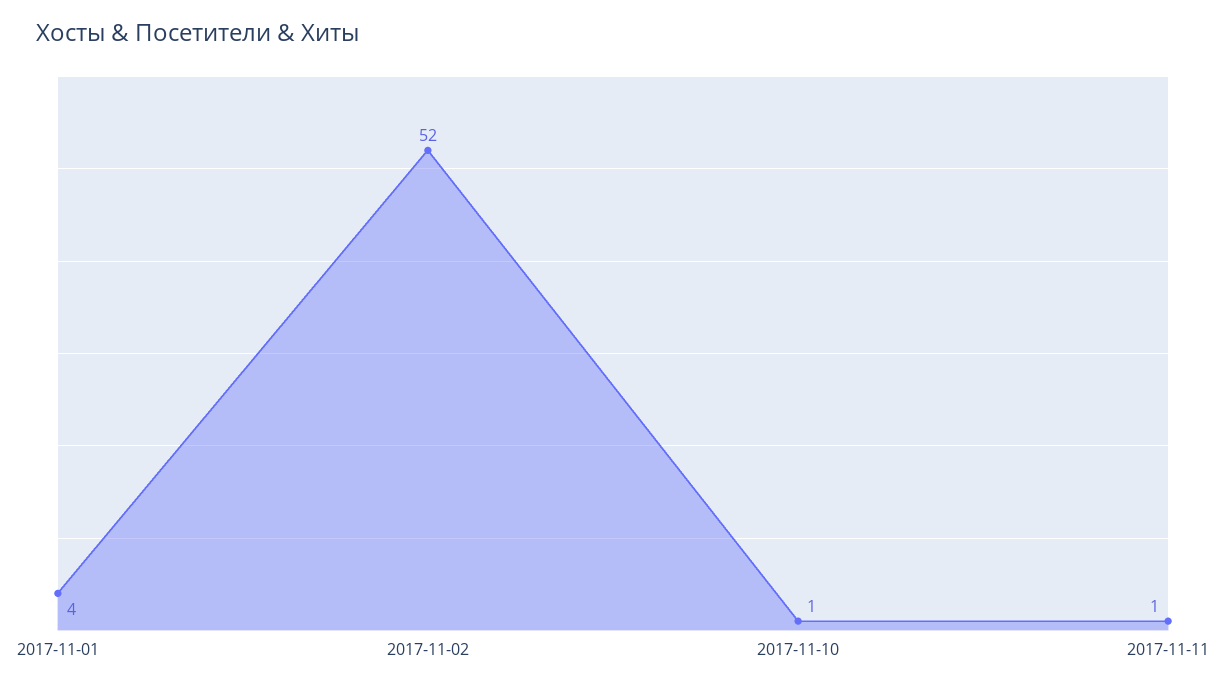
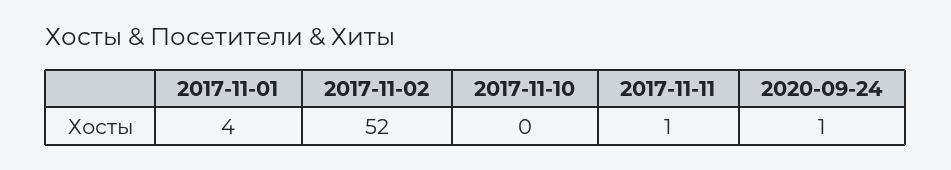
2017-11-10: 1 -> 0
2020-09-24: none -> 1

